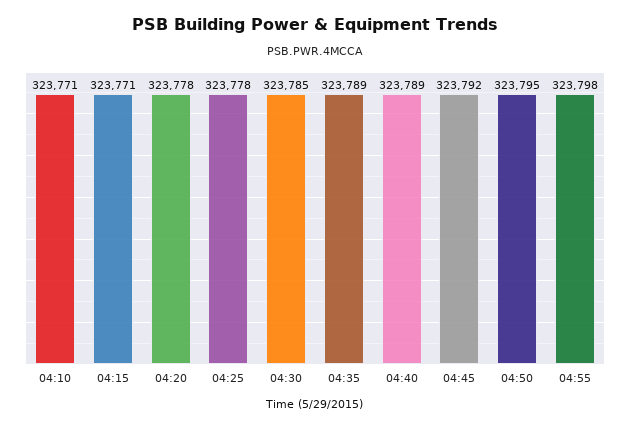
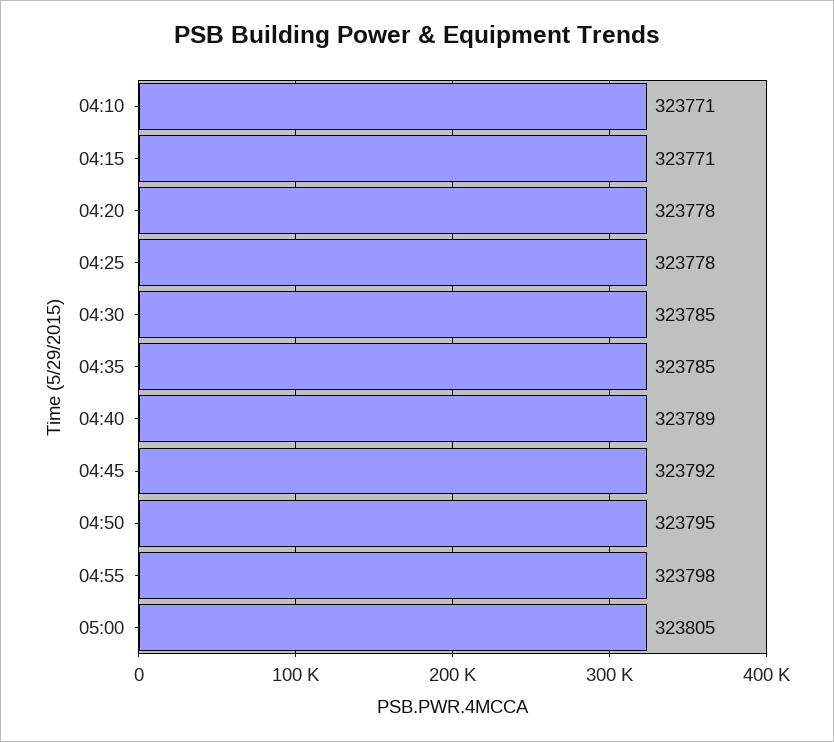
04:35: 323789 -> 323785
05:00: none -> 323805

